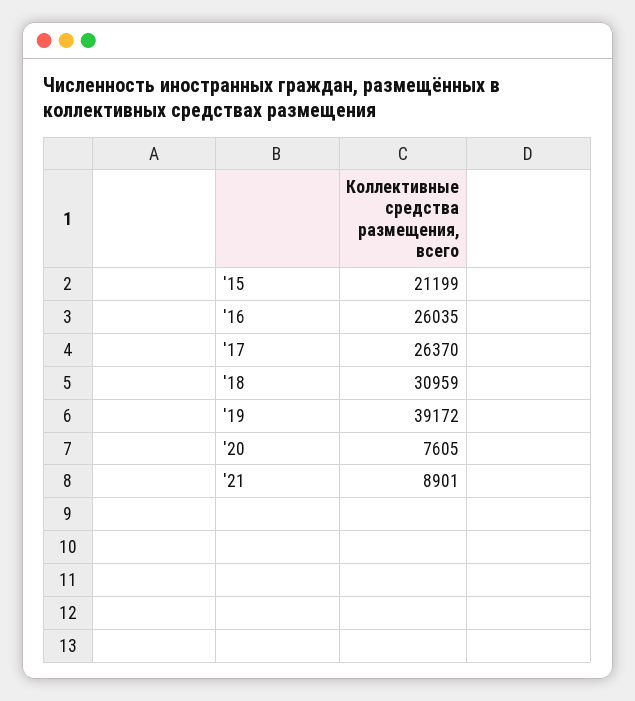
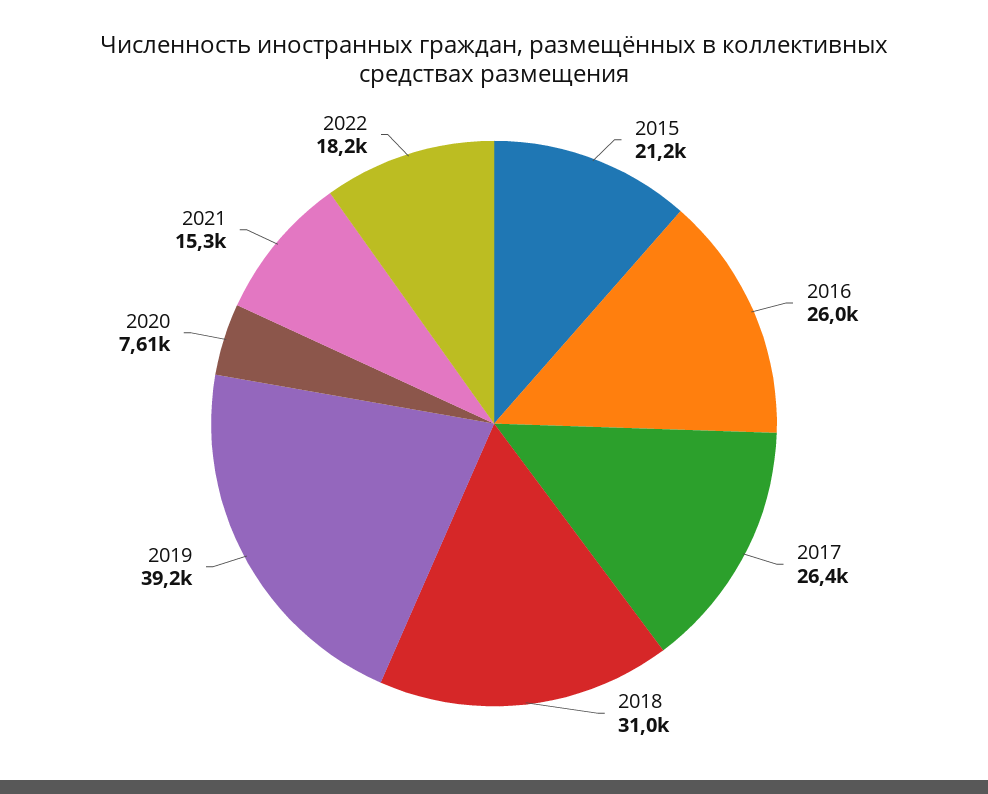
'21: 8901 -> 15300
2022: none -> 18200

